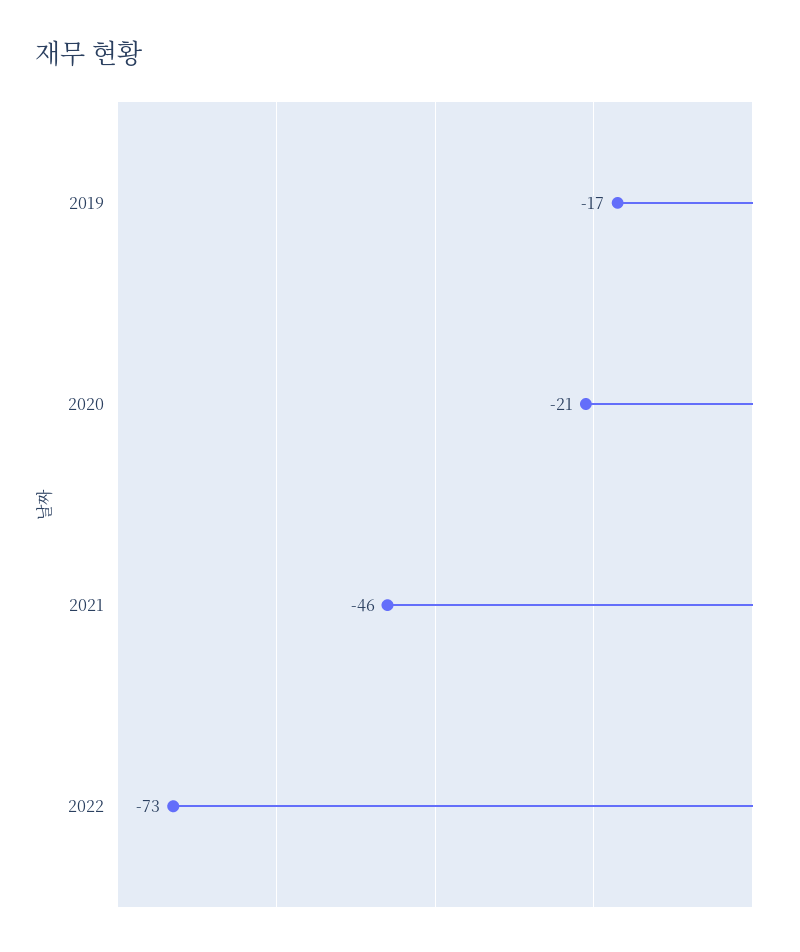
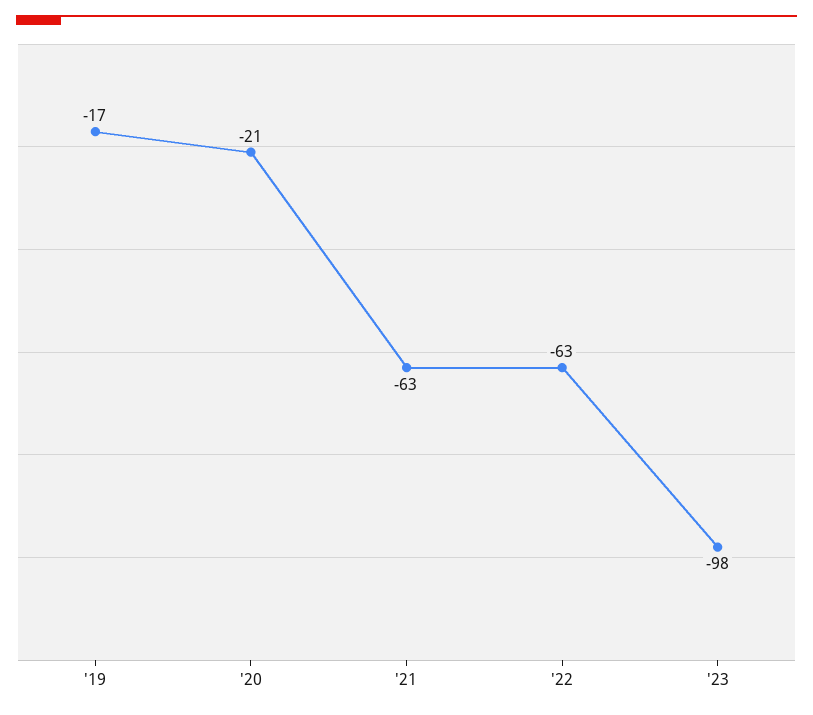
2021: -46 -> -63
2022: -73 -> -63
'23: none -> -98

